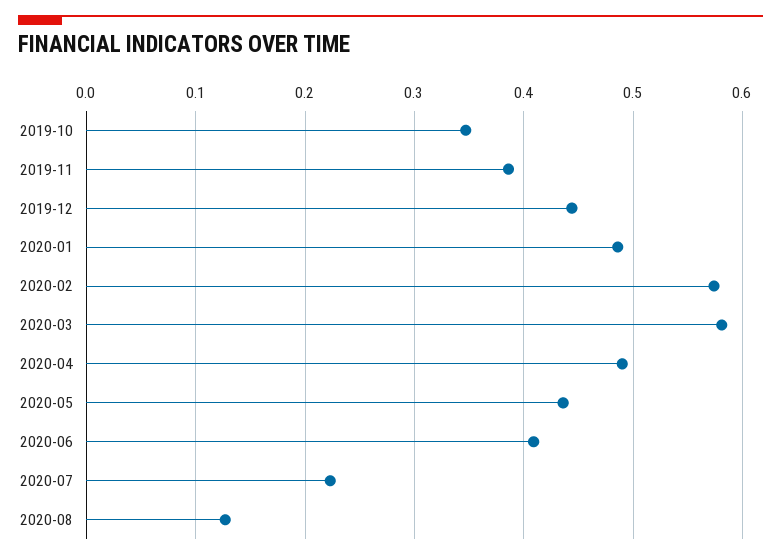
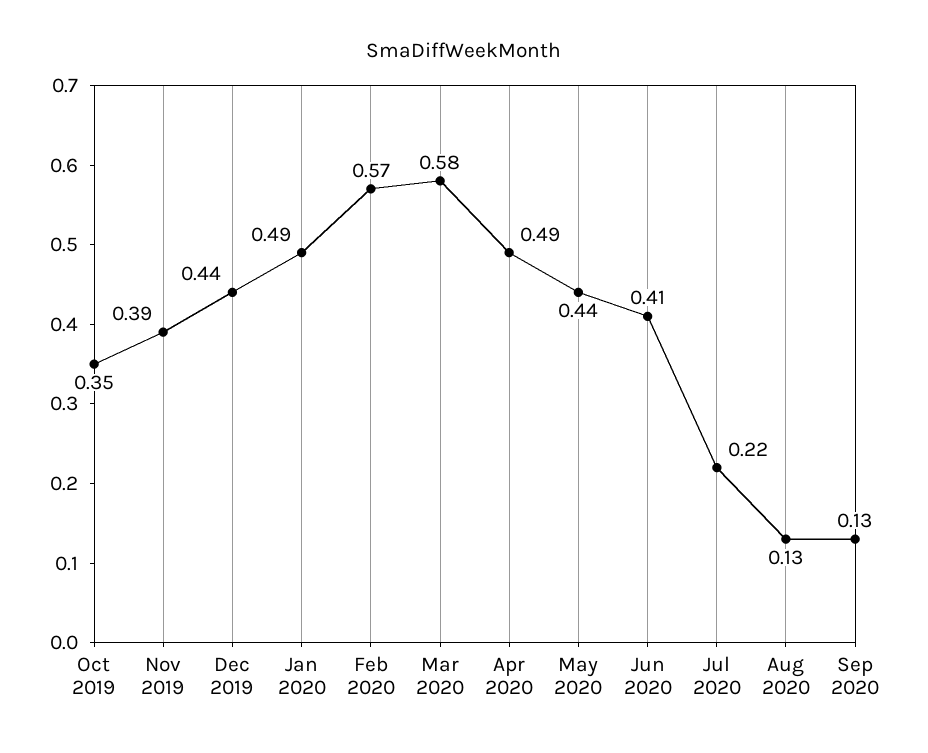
Sep 2020: none -> 0.13

